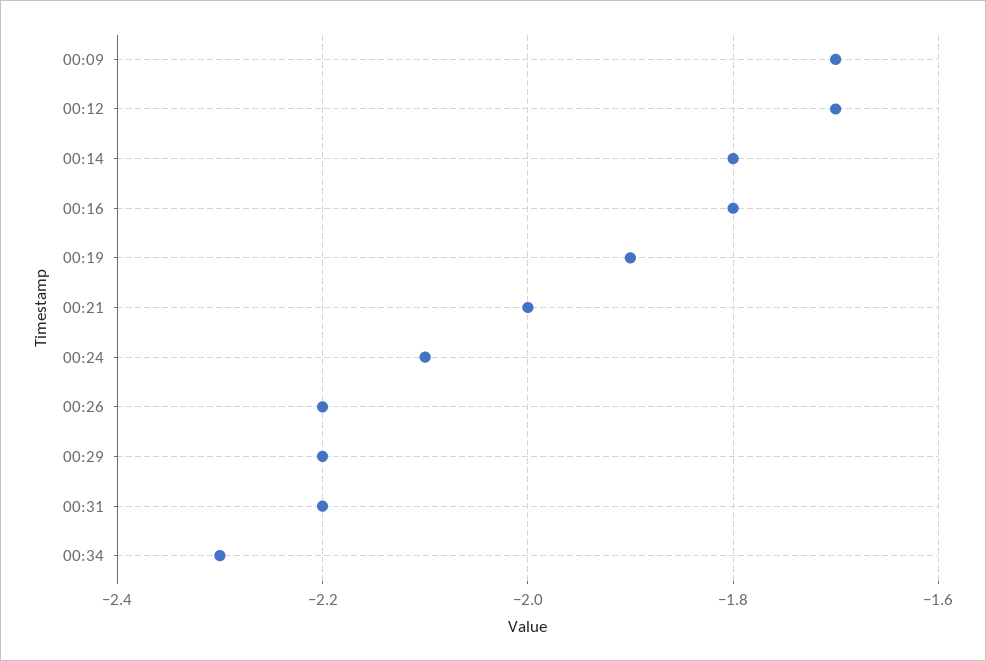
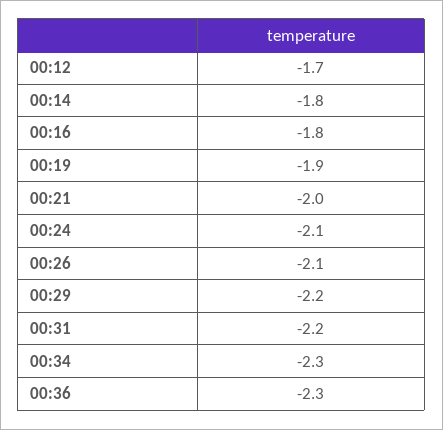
00:09: -1.7 -> none
00:26: -2.2 -> -2.1
00:36: none -> -2.3

